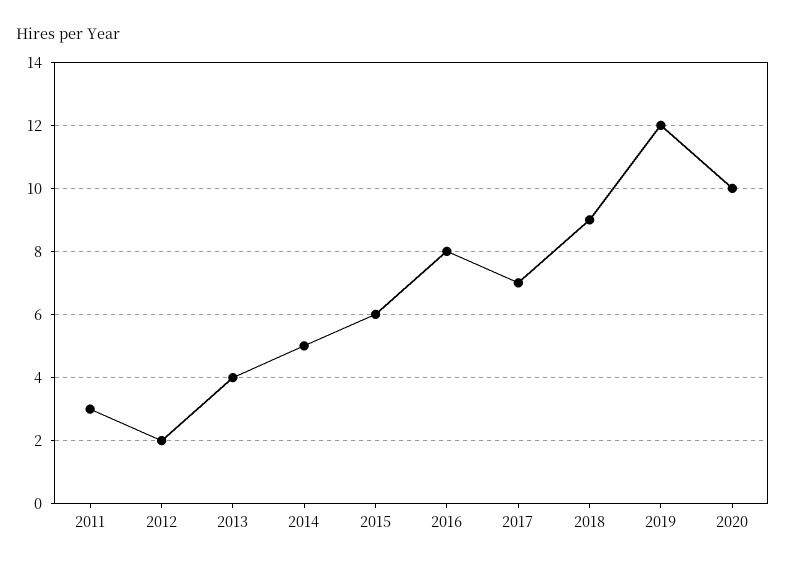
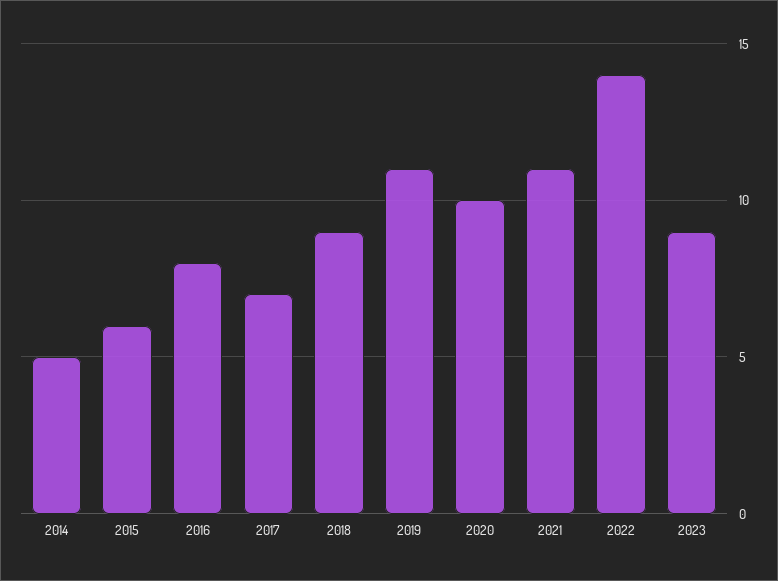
2011: 3 -> none
2012: 2 -> none
2013: 4 -> none
2019: 12 -> 11
2021: none -> 11
2022: none -> 14
2023: none -> 9

